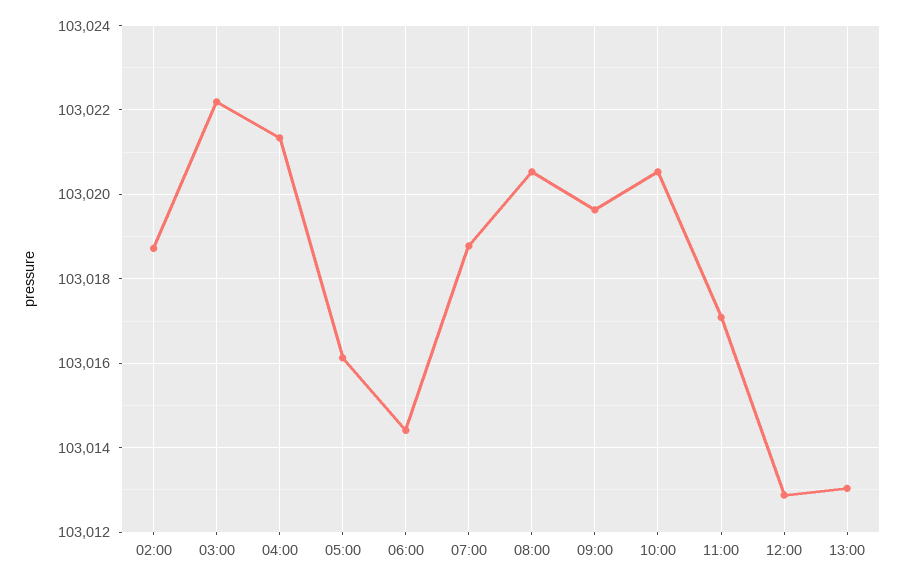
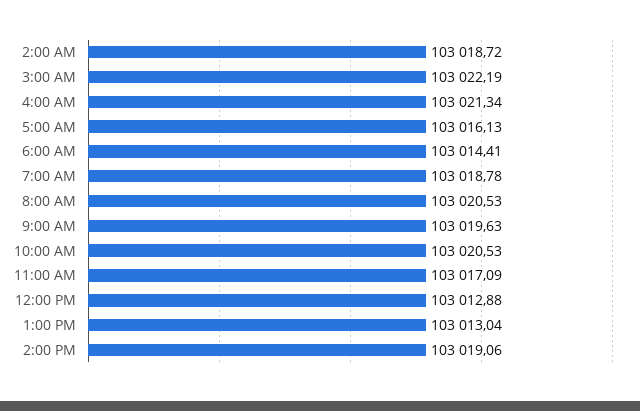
2:00 PM: none -> 103019.06

